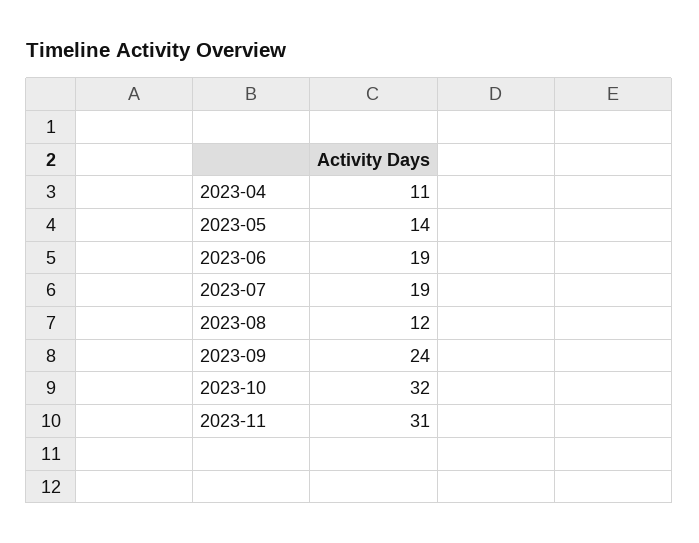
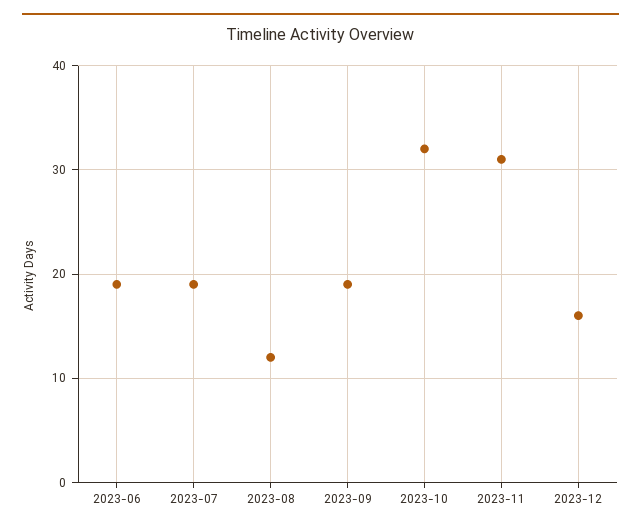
2023-04: 11 -> none
2023-05: 14 -> none
2023-09: 24 -> 19
2023-12: none -> 16

